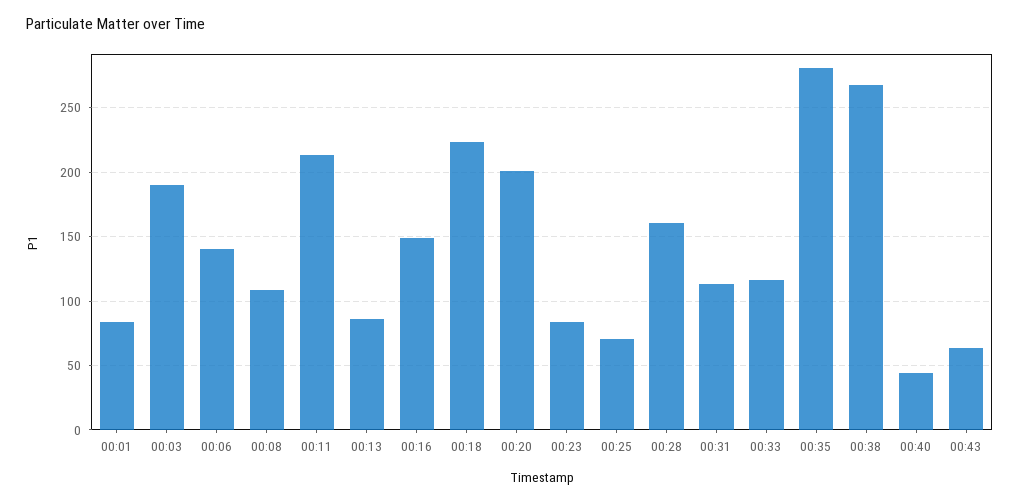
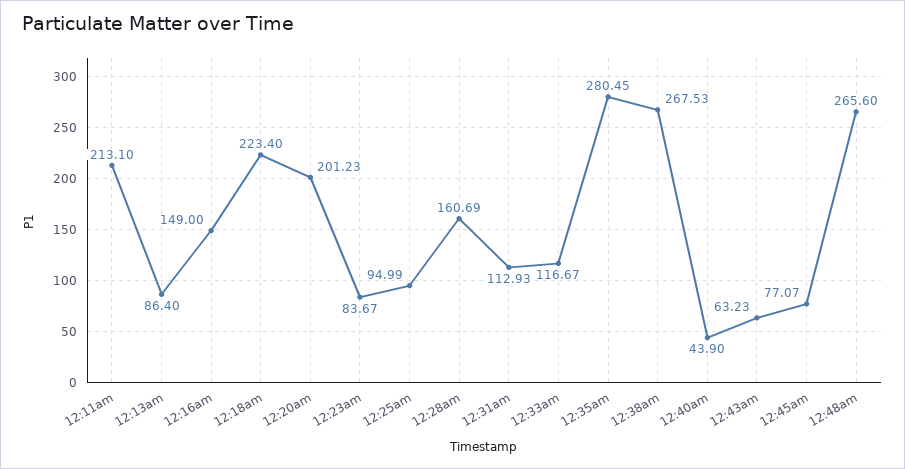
00:01: 85 -> none
00:03: 190 -> none
00:06: 140 -> none
00:08: 110 -> none
00:25: 70 -> 94.99
12:45am: none -> 77.07
12:48am: none -> 265.6

